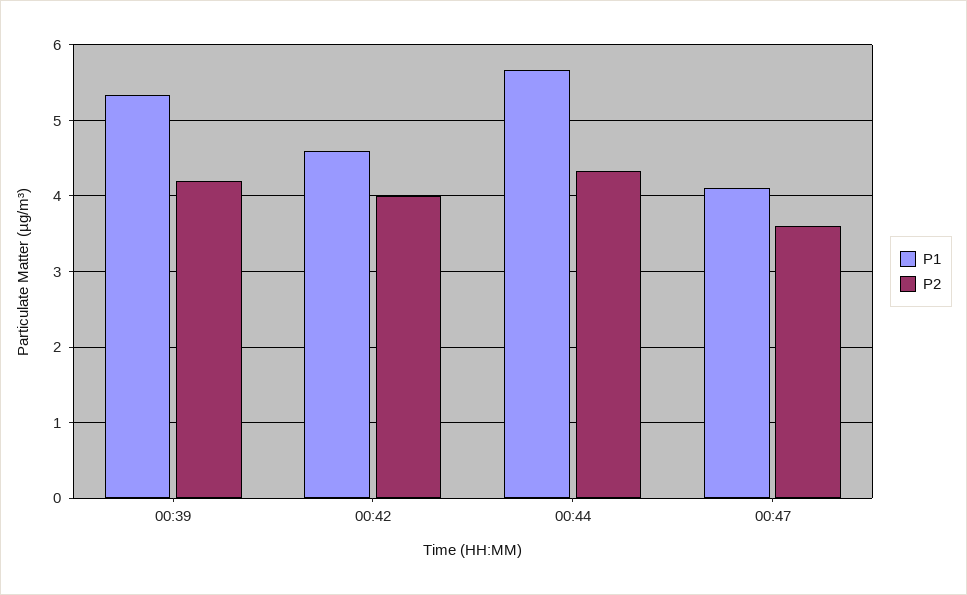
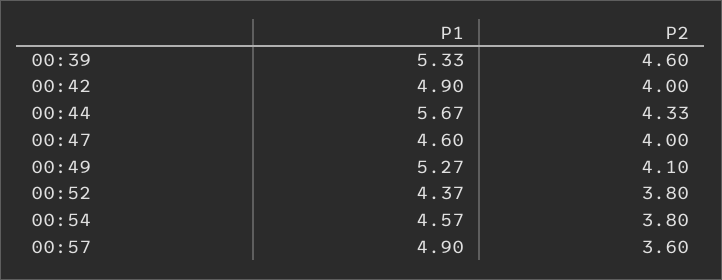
P2, 00:39: 4.2 -> 4.6
P1, 00:42: 4.6 -> 4.9
P1, 00:47: 4.1 -> 4.6
P2, 00:47: 3.6 -> 4
P1, 00:49: none -> 5.27
P2, 00:49: none -> 4.1
P1, 00:52: none -> 4.37
P2, 00:52: none -> 3.8
P1, 00:54: none -> 4.57
P2, 00:54: none -> 3.8
P1, 00:57: none -> 4.9
P2, 00:57: none -> 3.6

